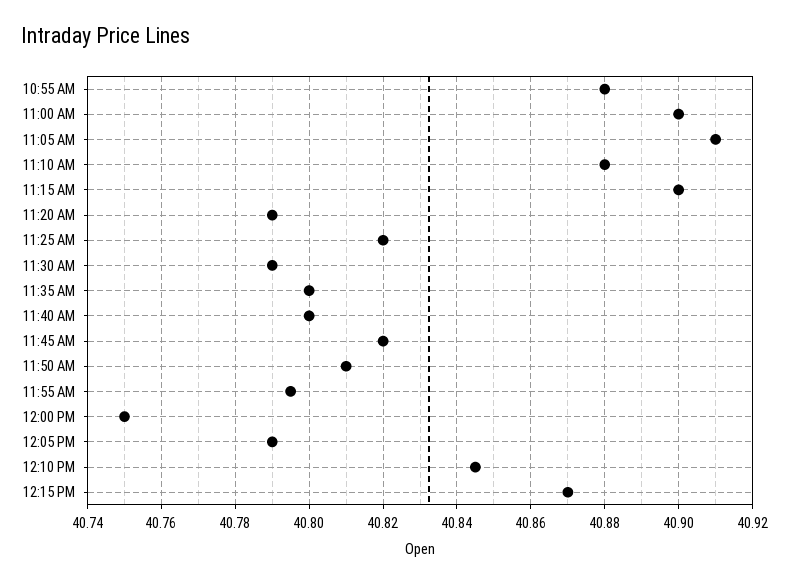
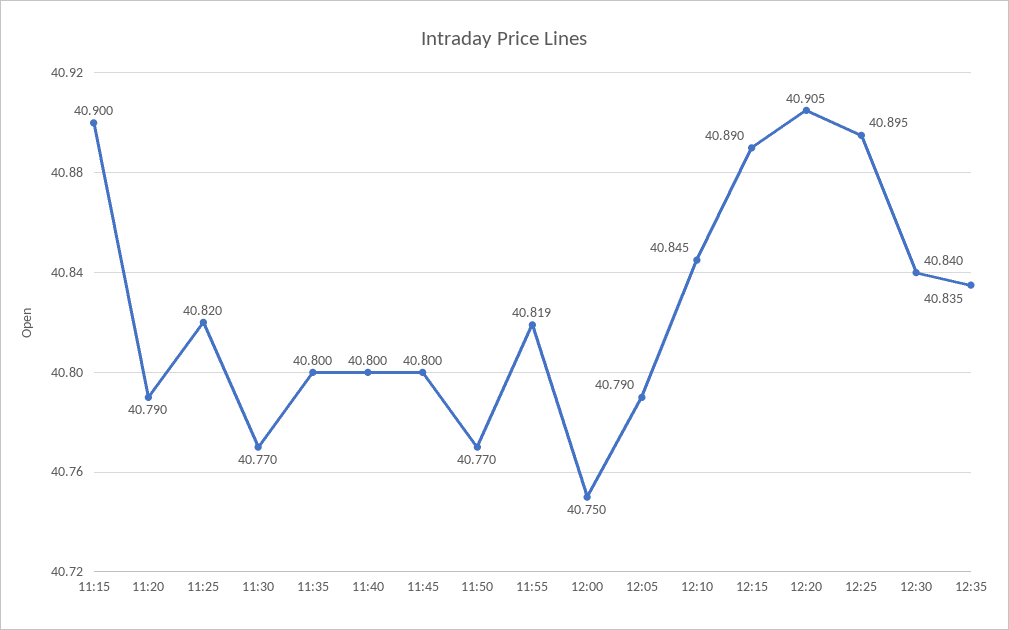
10:55 AM: 40.88 -> none
11:00 AM: 40.9 -> none
11:05 AM: 40.91 -> none
11:10 AM: 40.88 -> none
11:30 AM: 40.79 -> 40.77
11:45 AM: 40.82 -> 40.8
11:50 AM: 40.81 -> 40.77
11:55 AM: 40.795 -> 40.819
12:15 PM: 40.87 -> 40.89
12:20: none -> 40.905
12:25: none -> 40.895
12:30: none -> 40.84
12:35: none -> 40.835

